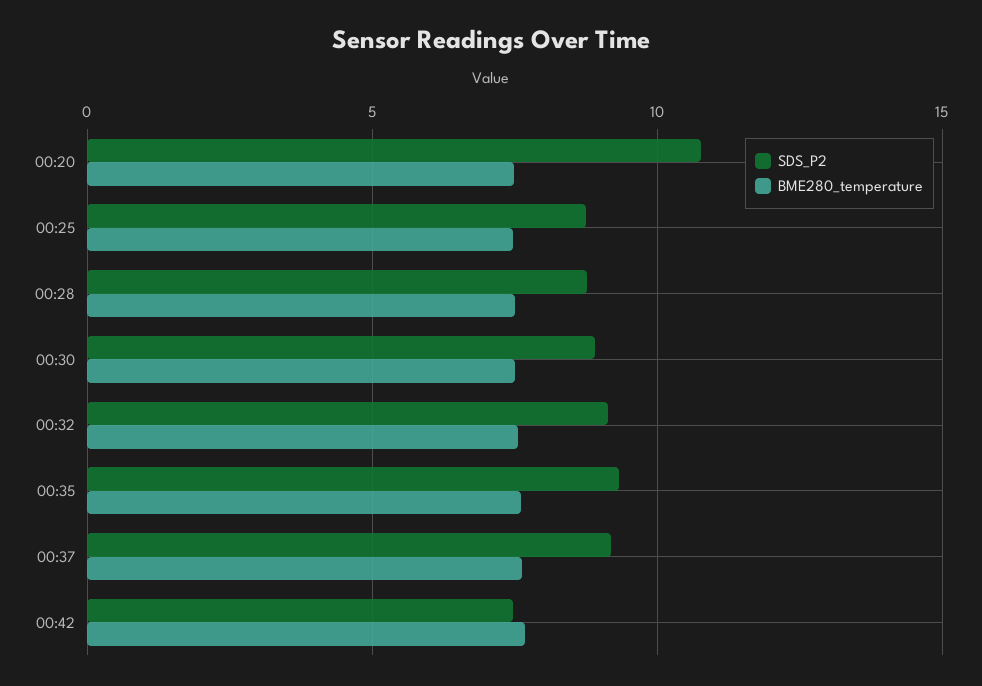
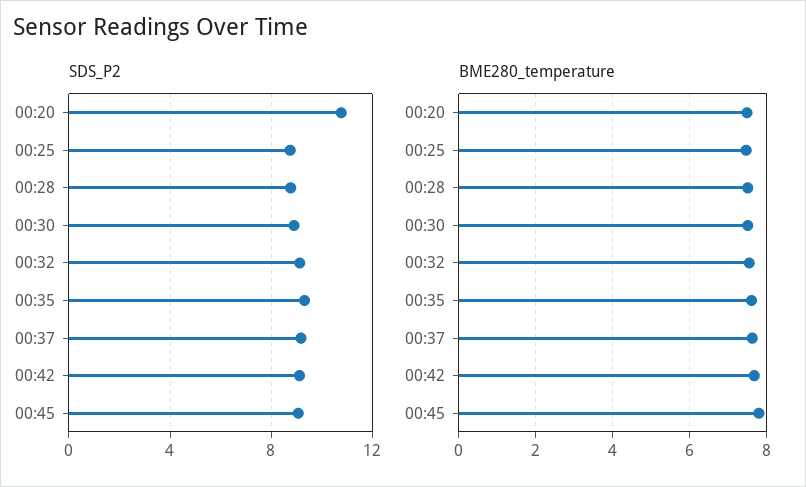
SDS_P2, 00:42: 7.5 -> 9
SDS_P2, 00:45: none -> 9
BME280_temperature, 00:45: none -> 7.8

